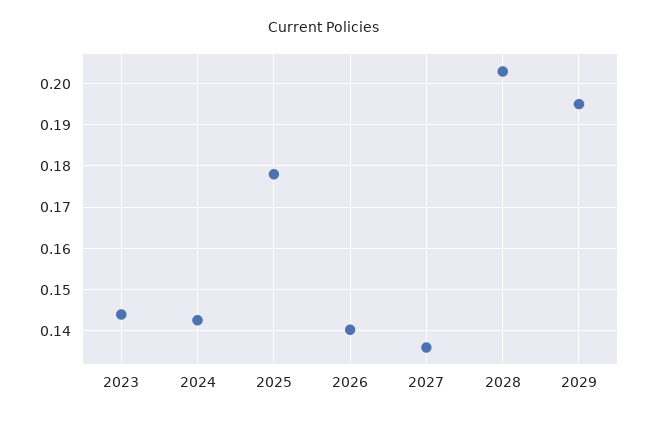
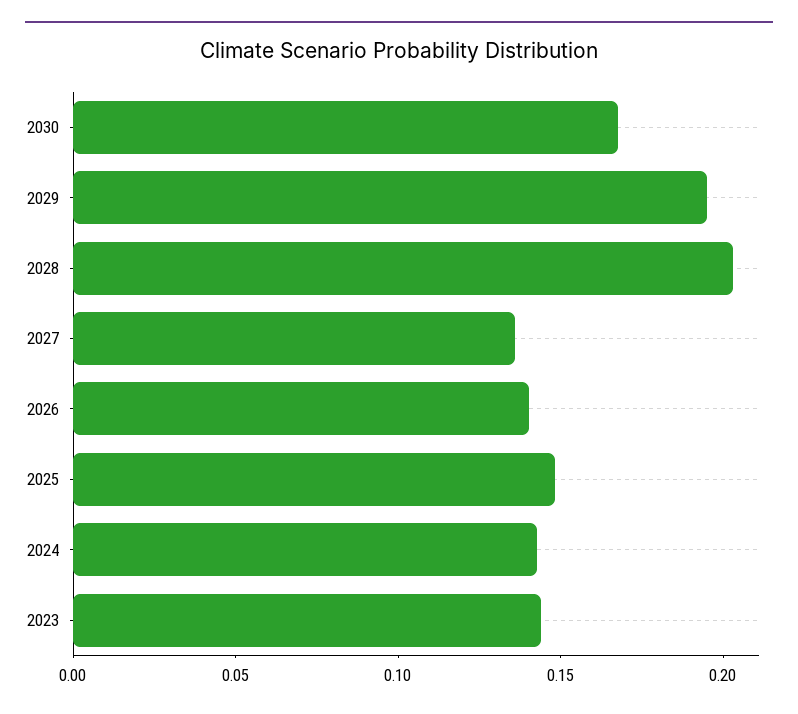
2025: 0.178 -> 0.15
2030: none -> 0.17

